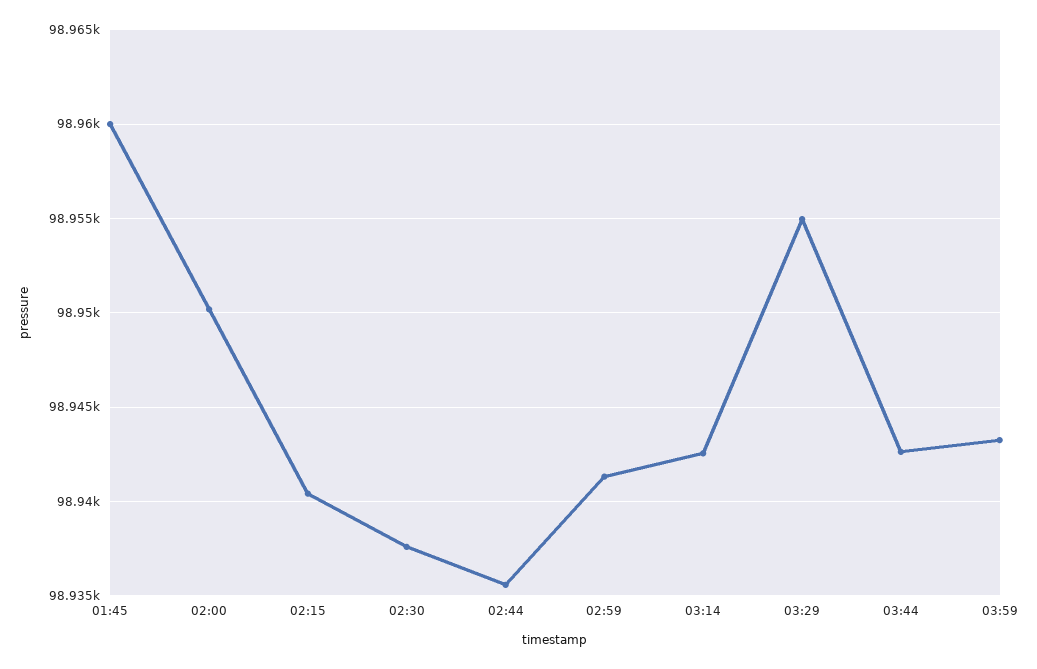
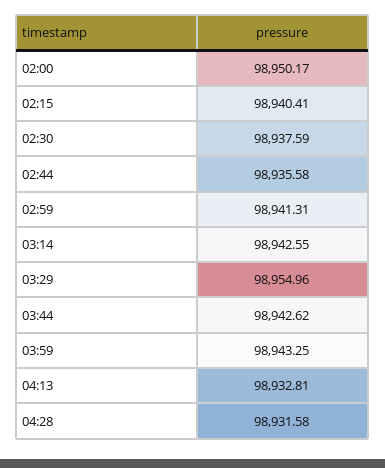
01:45: 98960 -> none
04:13: none -> 98932.81
04:28: none -> 98931.58

